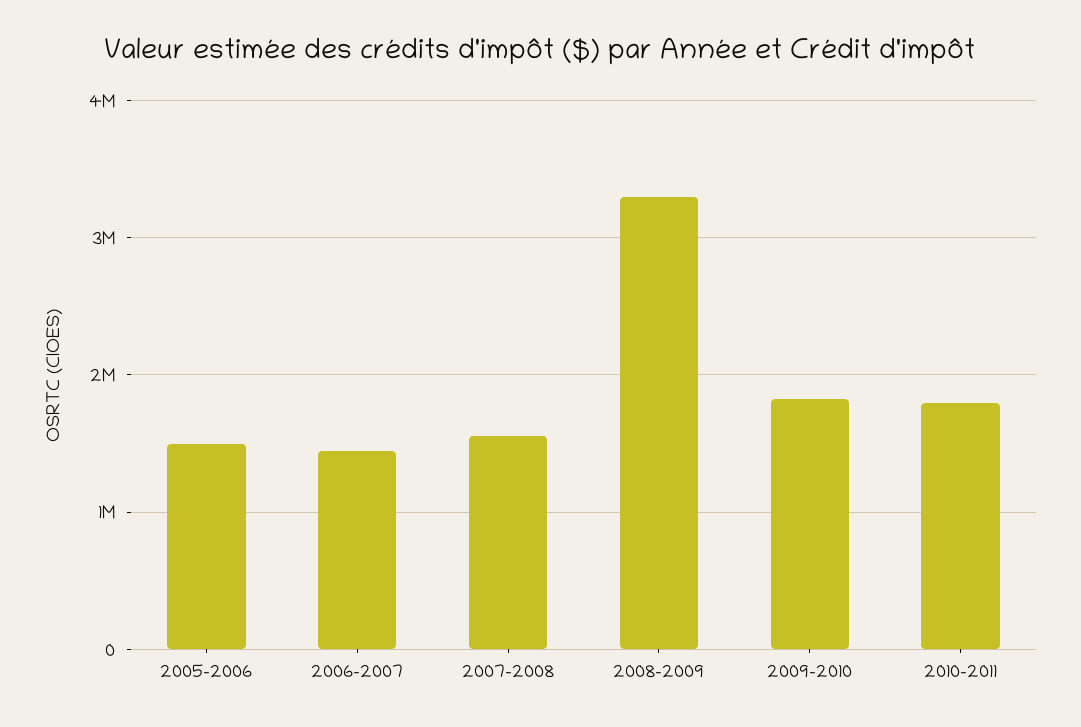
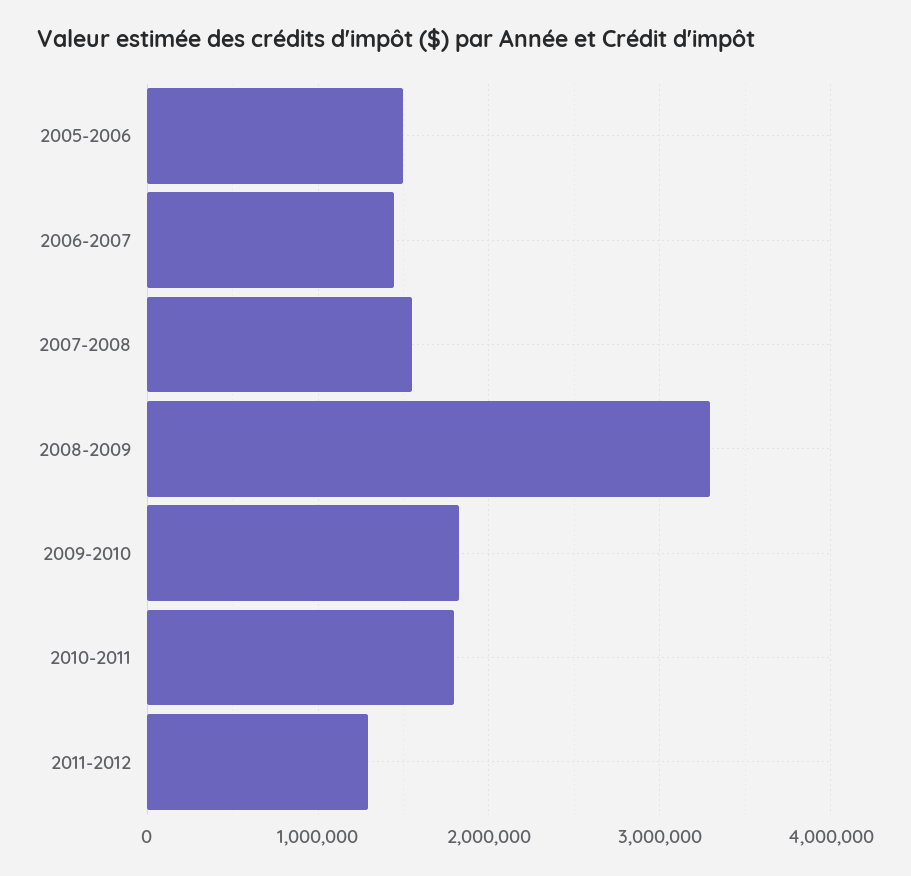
2011-2012: none -> 1300000

